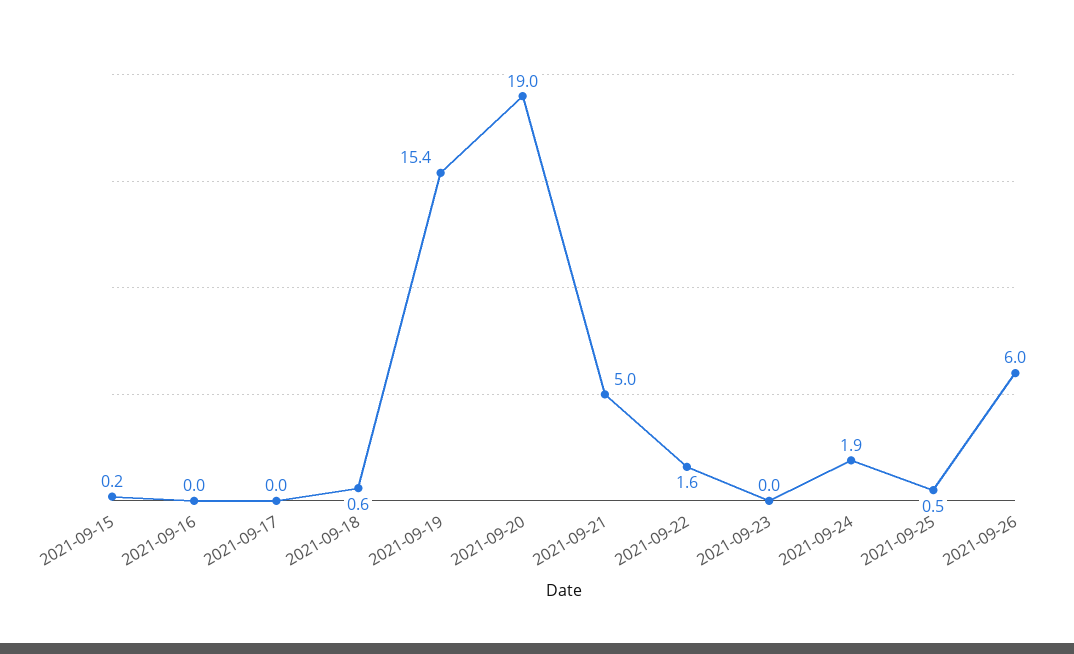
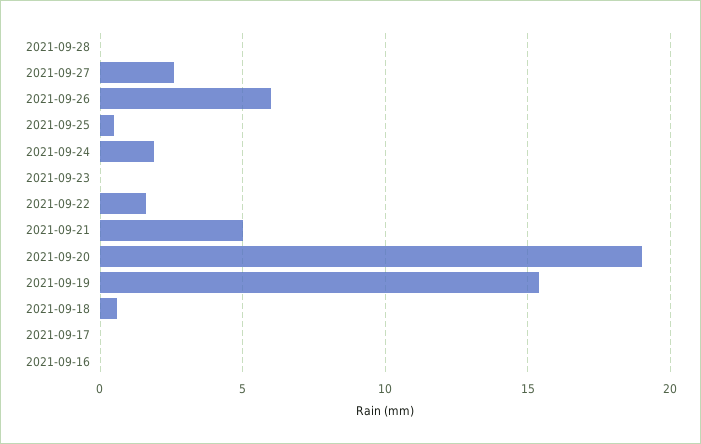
2021-09-15: 0.2 -> none
2021-09-28: none -> 0
2021-09-27: none -> 2.5

